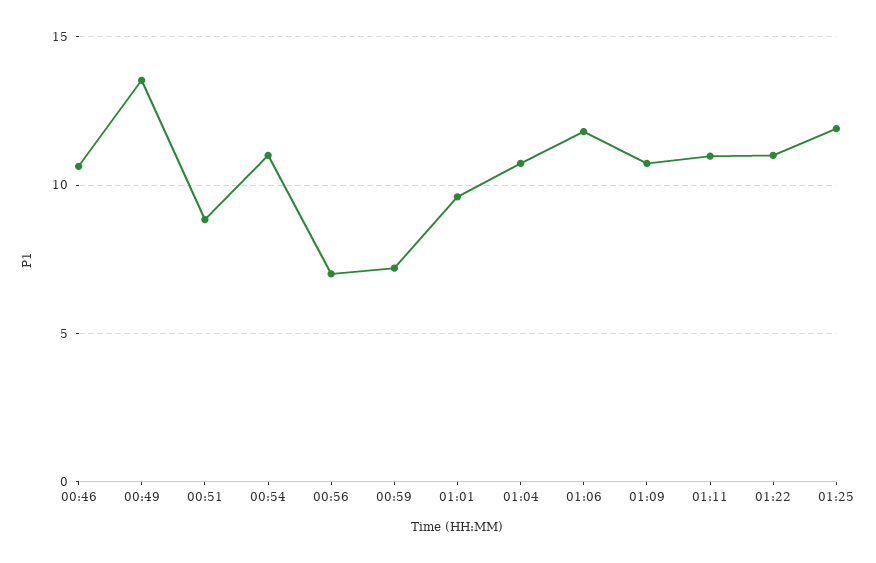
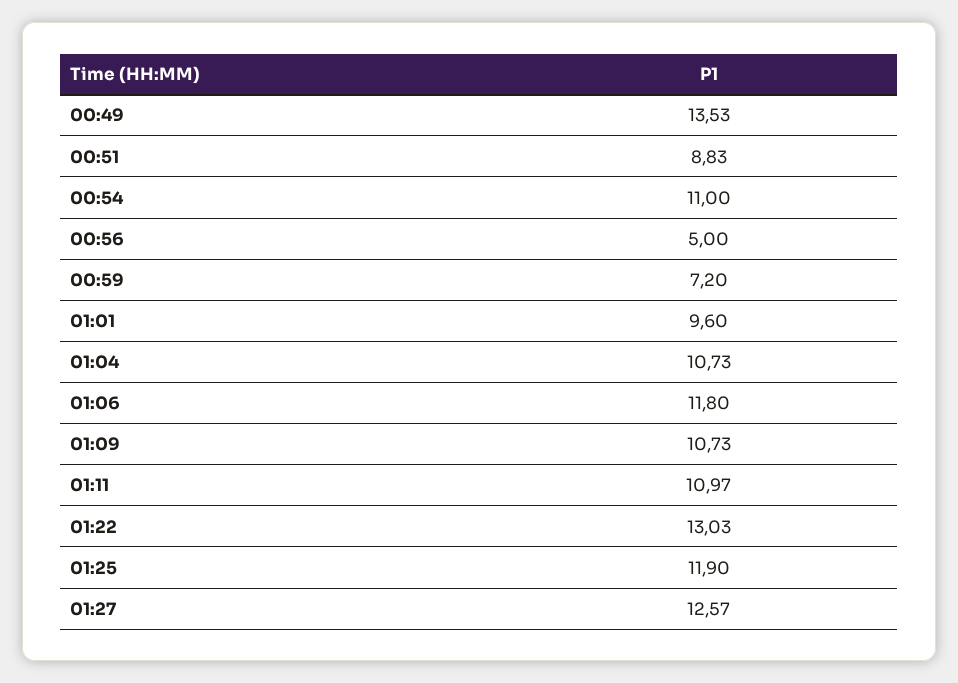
00:46: 10.5 -> none
00:56: 7 -> 5
01:22: 11 -> 13.03
01:27: none -> 12.57

